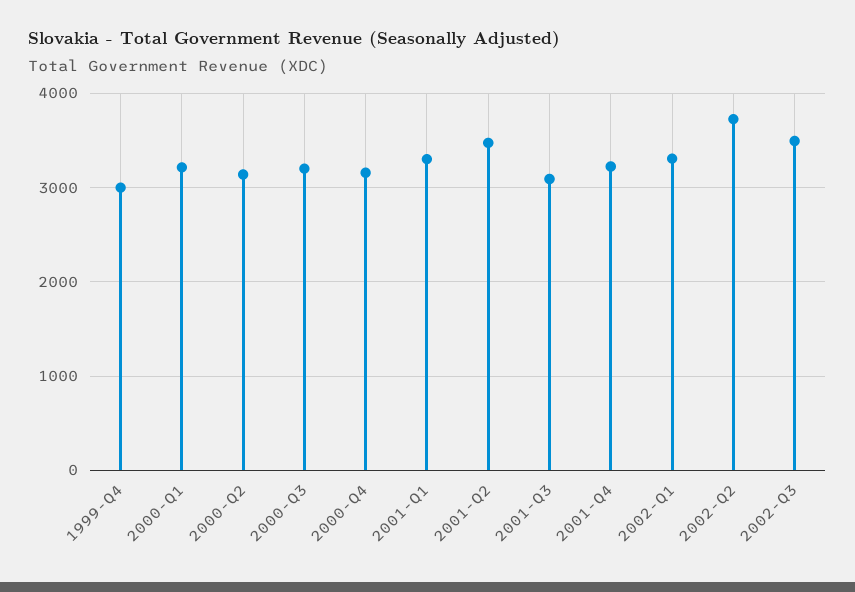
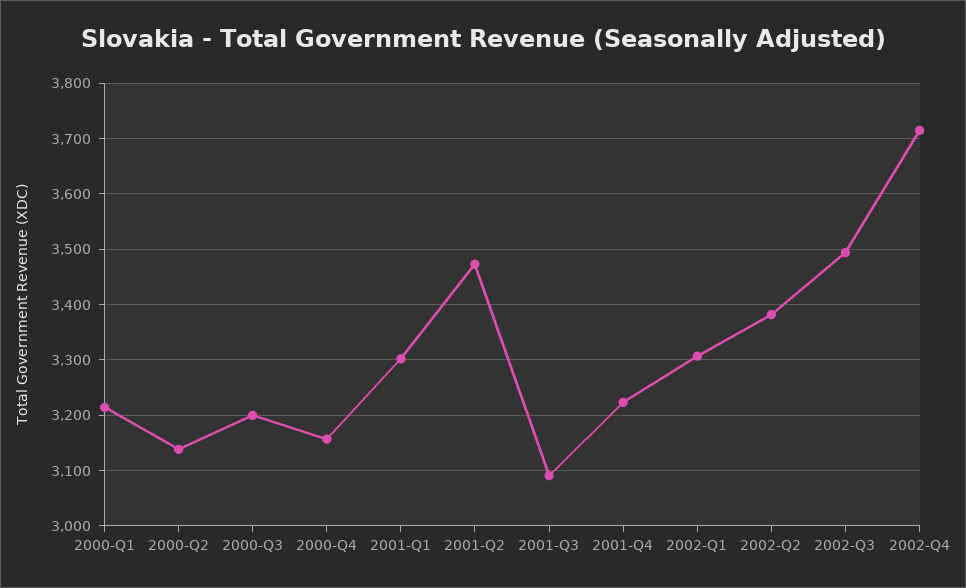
1999-Q4: 3000 -> none
2002-Q2: 3700 -> 3380
2002-Q4: none -> 3720

